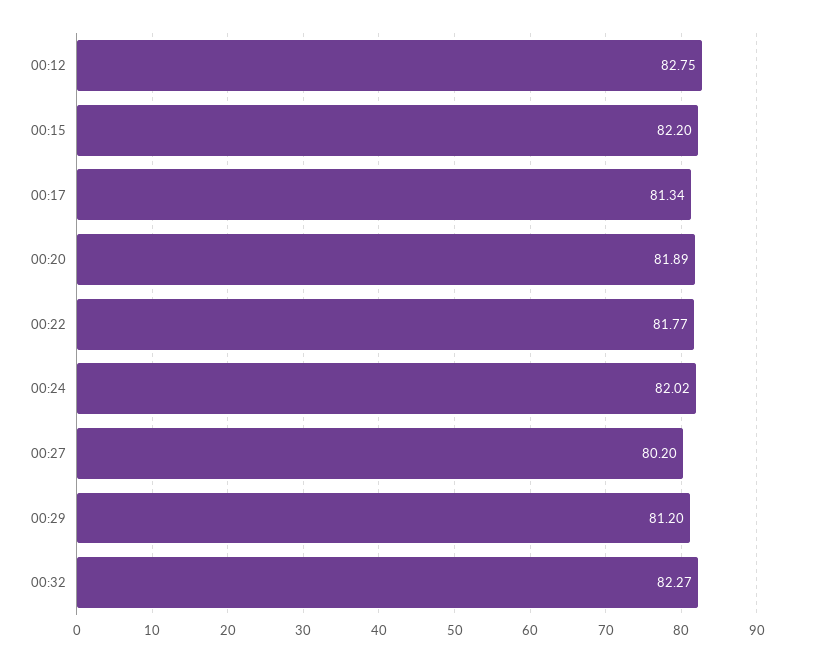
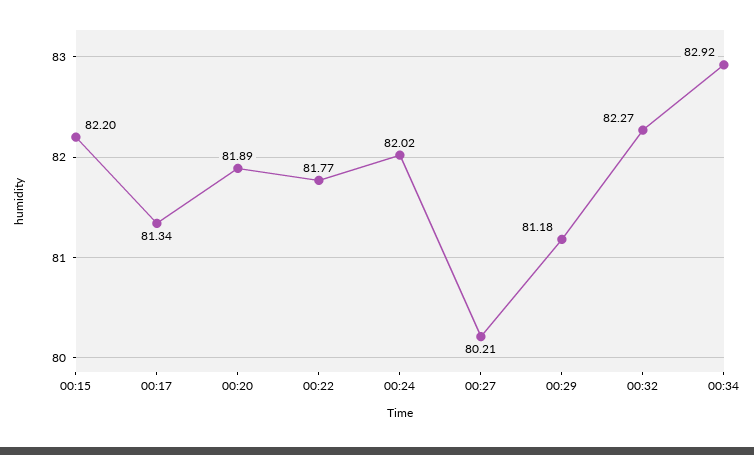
00:12: 82.75 -> none
00:27: 80.2 -> 80.21
00:29: 81.2 -> 81.18
00:34: none -> 82.92

